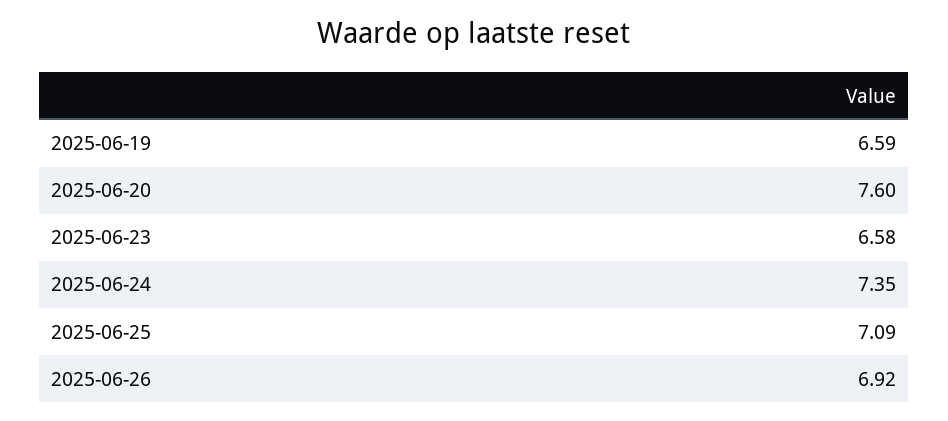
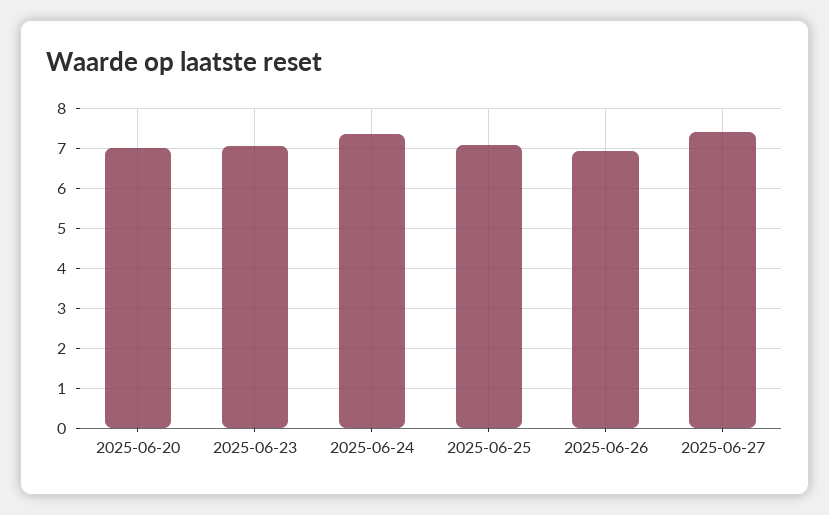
2025-06-19: 6.59 -> none
2025-06-20: 7.6 -> 7
2025-06-23: 6.58 -> 7
2025-06-27: none -> 7.4

